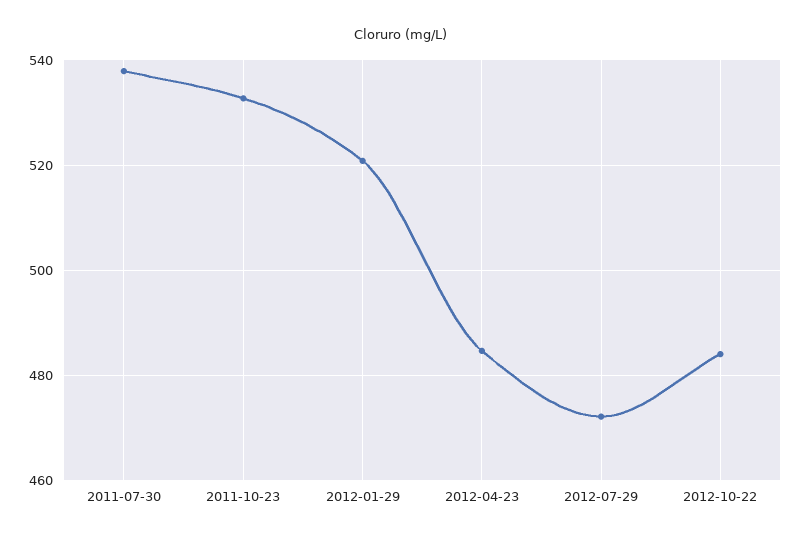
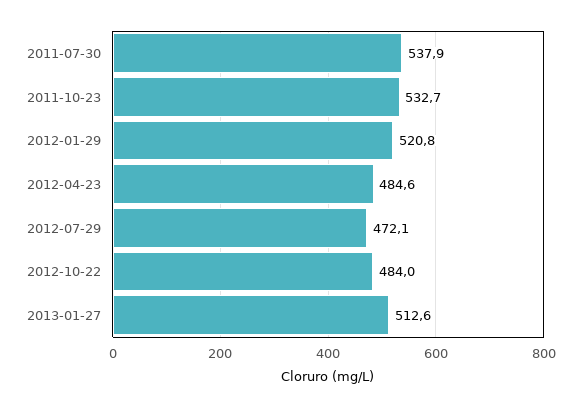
2013-01-27: none -> 512.6

